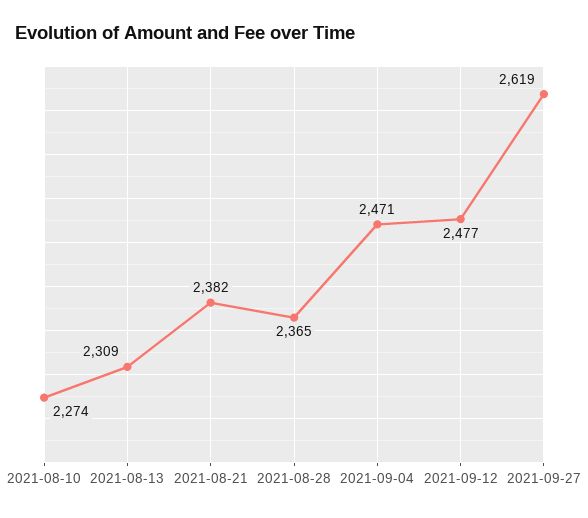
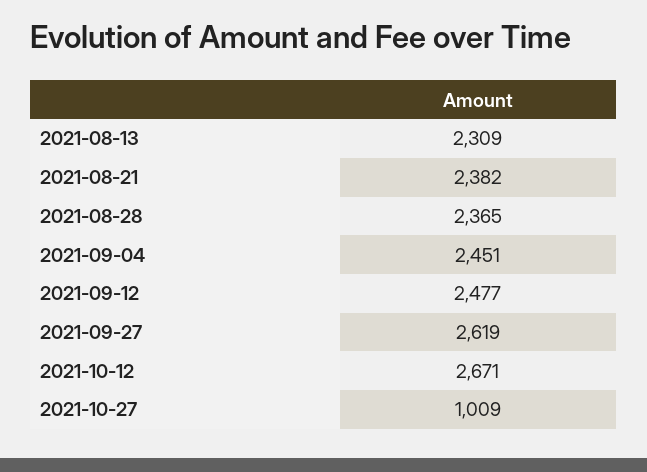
2021-08-10: 2274 -> none
2021-09-04: 2471 -> 2451
2021-10-12: none -> 2671
2021-10-27: none -> 1009

